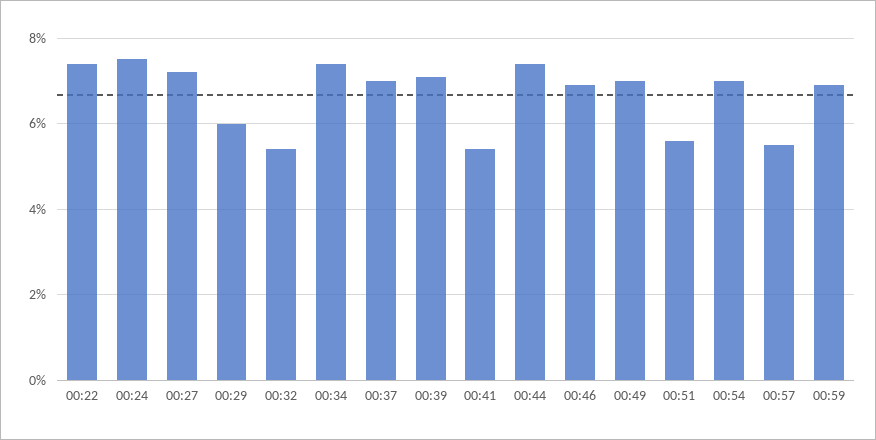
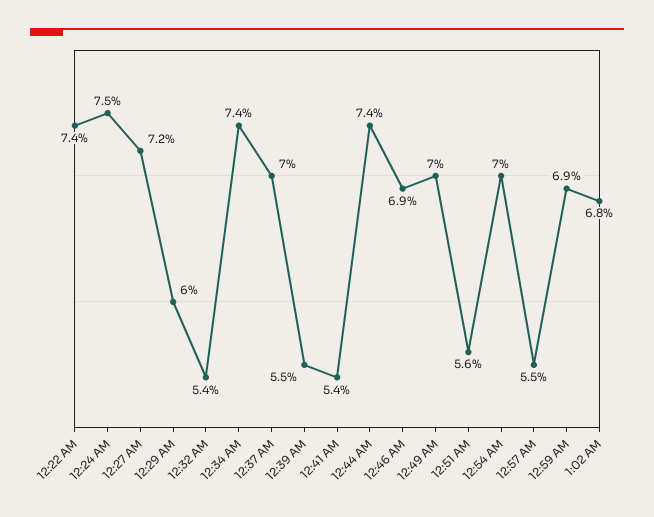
00:39: 7 -> 5.5
1:02 AM: none -> 6.8

